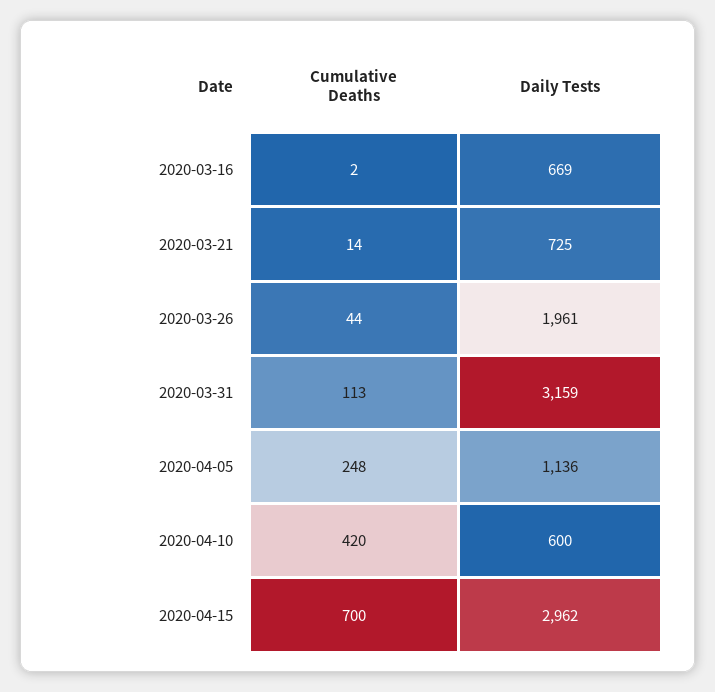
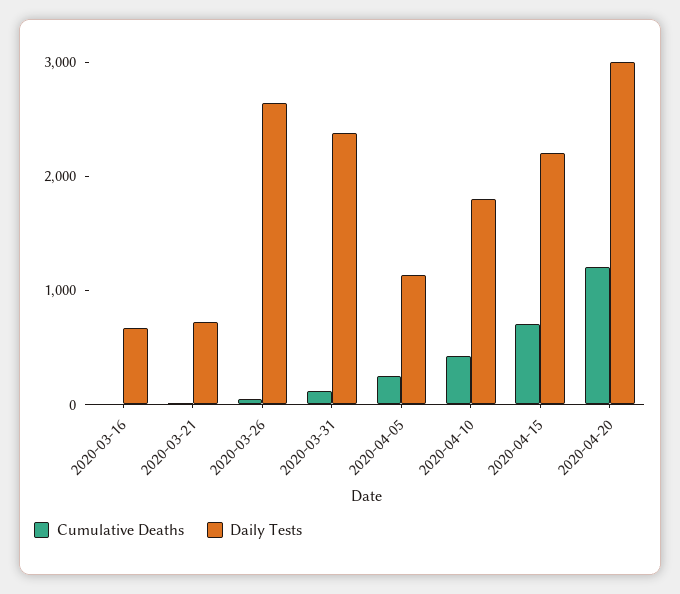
Daily Tests, 2020-03-26: 1961 -> 2600
Daily Tests, 2020-03-31: 3159 -> 2400
Daily Tests, 2020-04-10: 600 -> 1800
Daily Tests, 2020-04-15: 2962 -> 2200
Cumulative Deaths, 2020-04-20: none -> 1200
Daily Tests, 2020-04-20: none -> 3000

